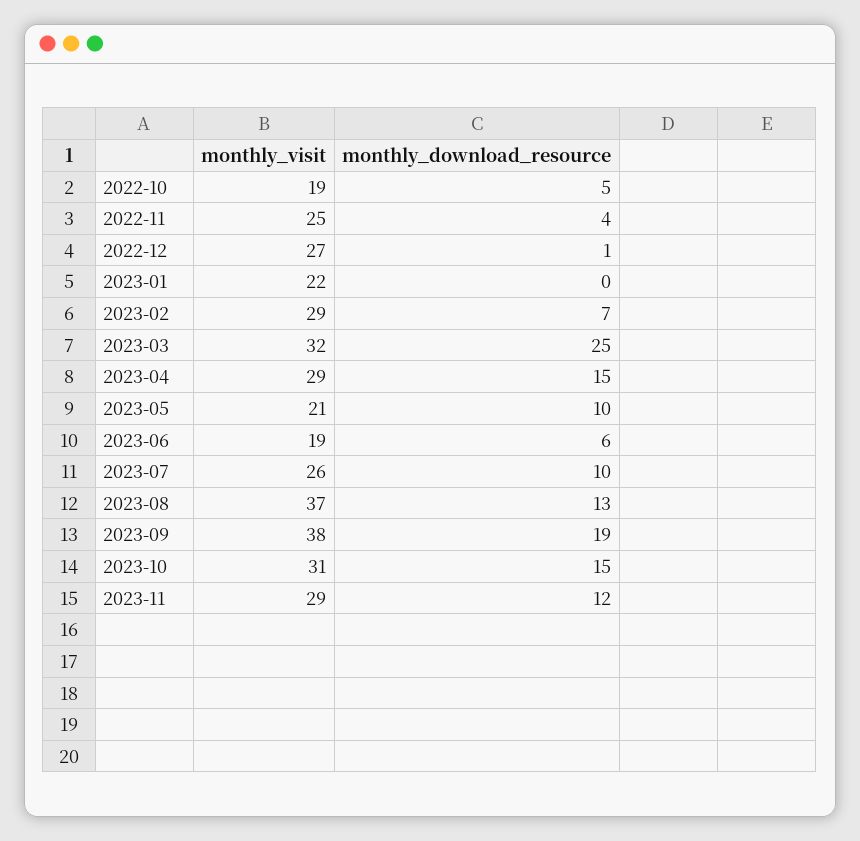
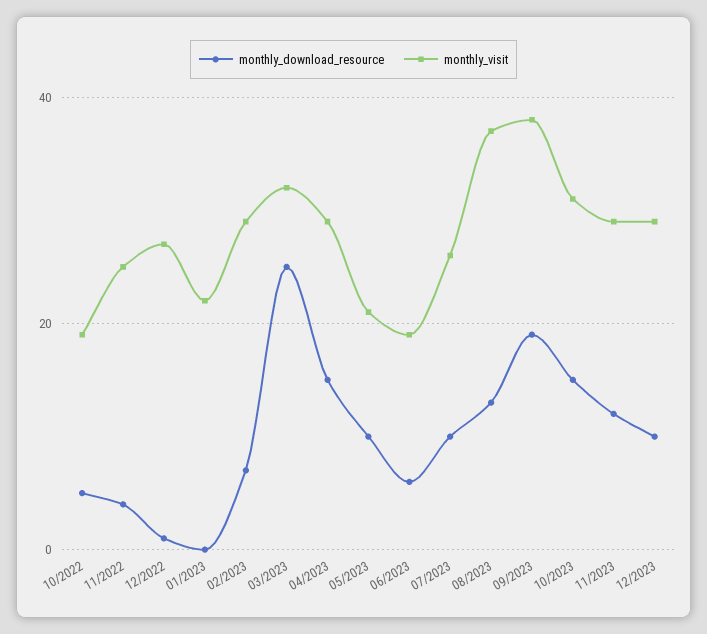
monthly_download_resource, 12/2023: none -> 10
monthly_visit, 12/2023: none -> 30

